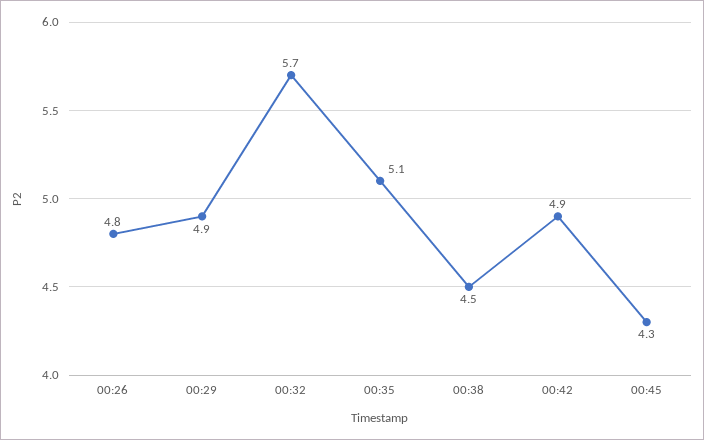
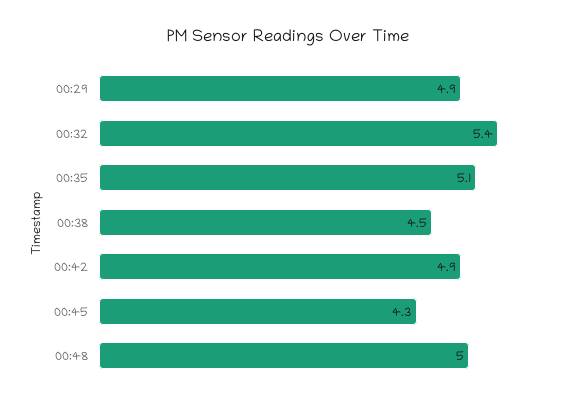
00:26: 4.8 -> none
00:32: 5.7 -> 5.4
00:48: none -> 5

